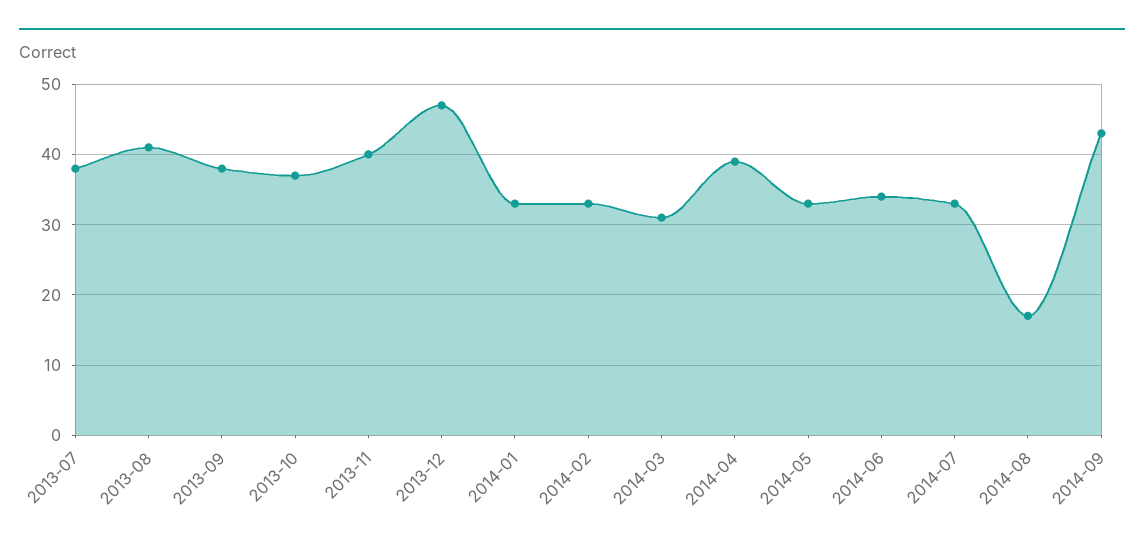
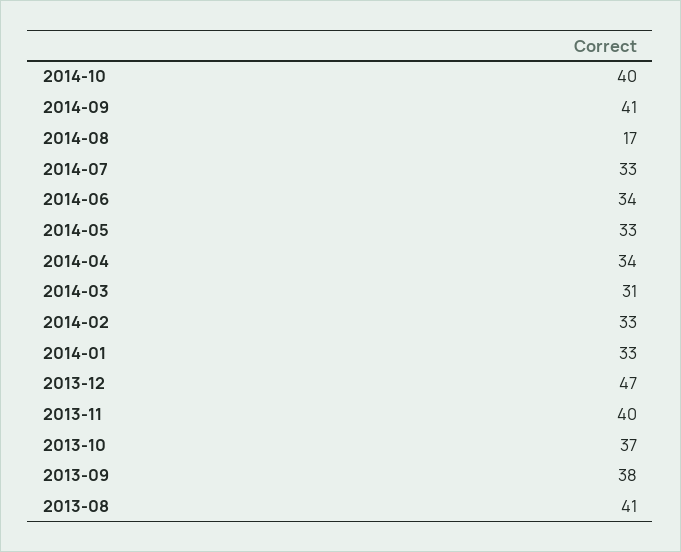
2013-07: 38 -> none
2014-04: 39 -> 34
2014-09: 43 -> 41
2014-10: none -> 40

